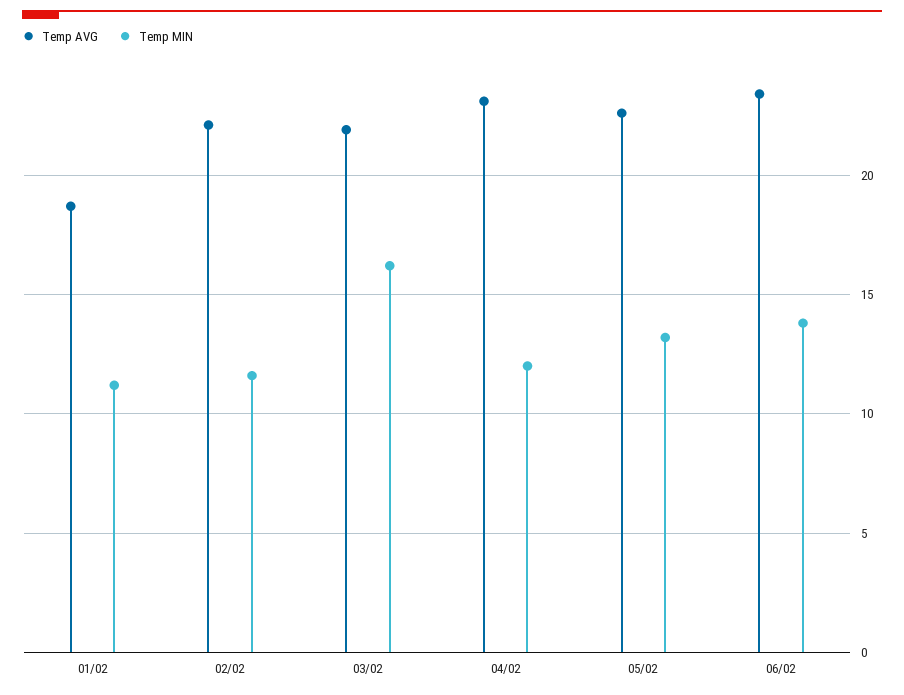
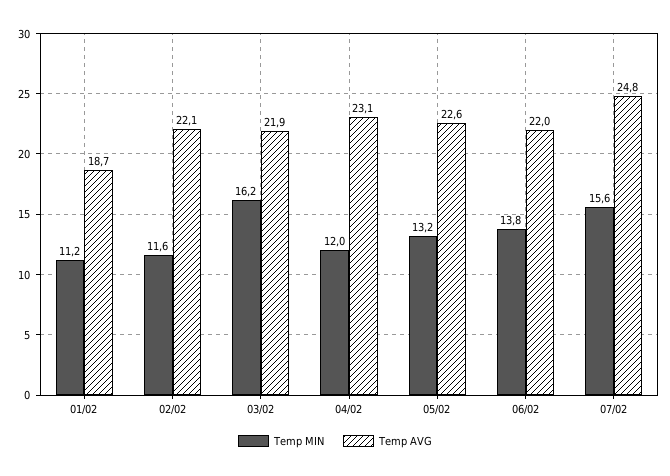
Temp AVG, 06/02: 23.5 -> 22
Temp MIN, 07/02: none -> 15.6
Temp AVG, 07/02: none -> 24.8

